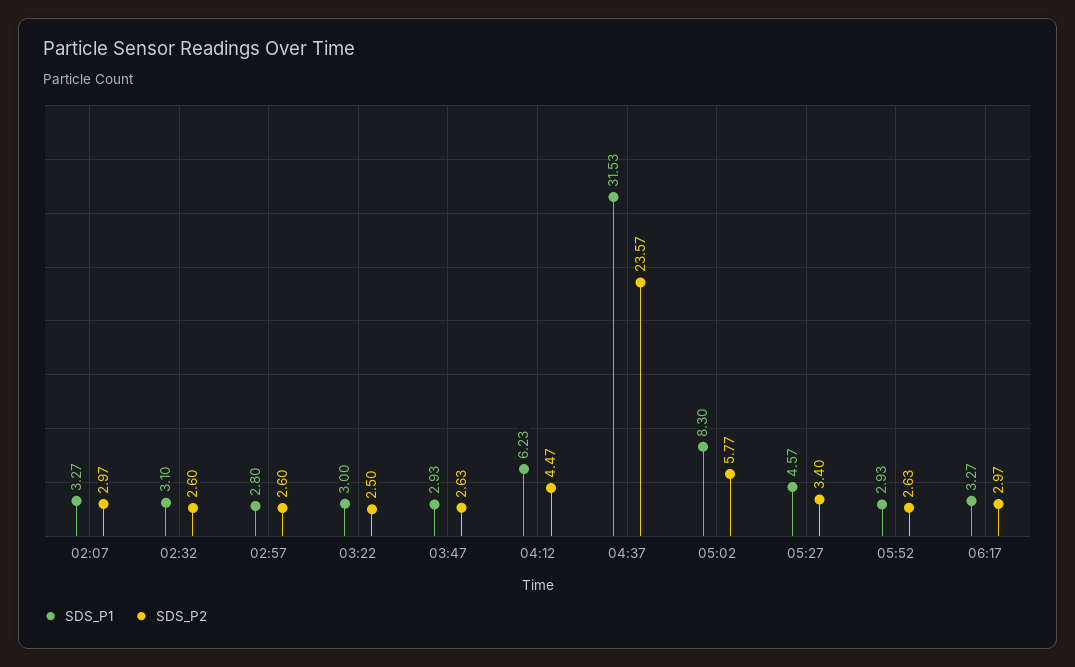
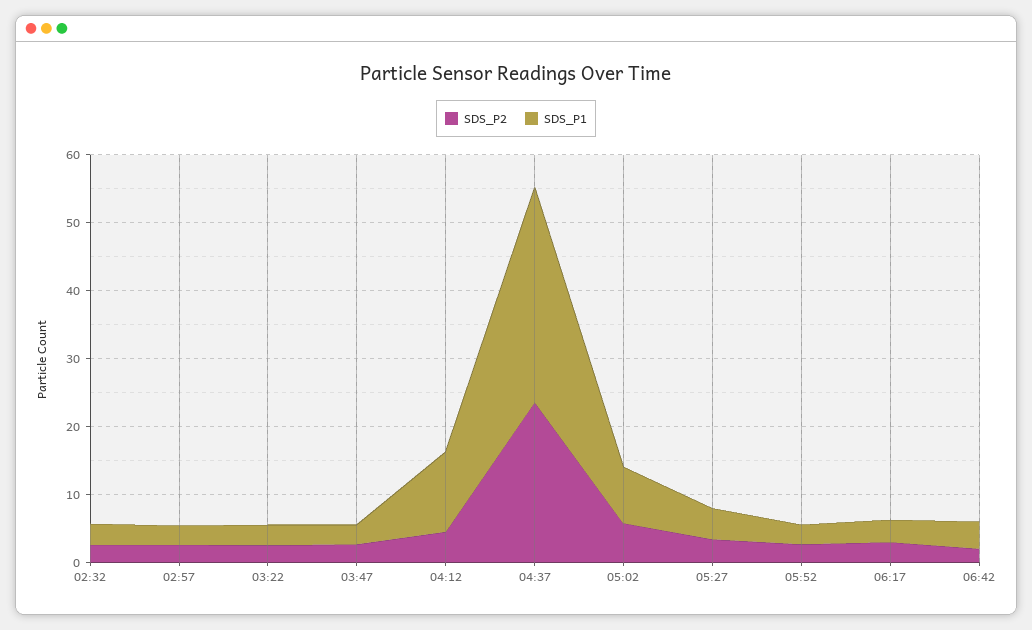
SDS_P1, 02:07: 3.27 -> none
SDS_P2, 02:07: 2.97 -> none
SDS_P1, 04:12: 6.23 -> 12
SDS_P2, 06:42: none -> 2
SDS_P1, 06:42: none -> 4

